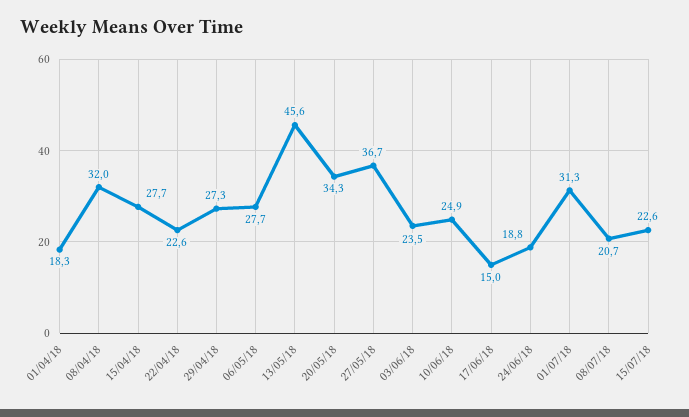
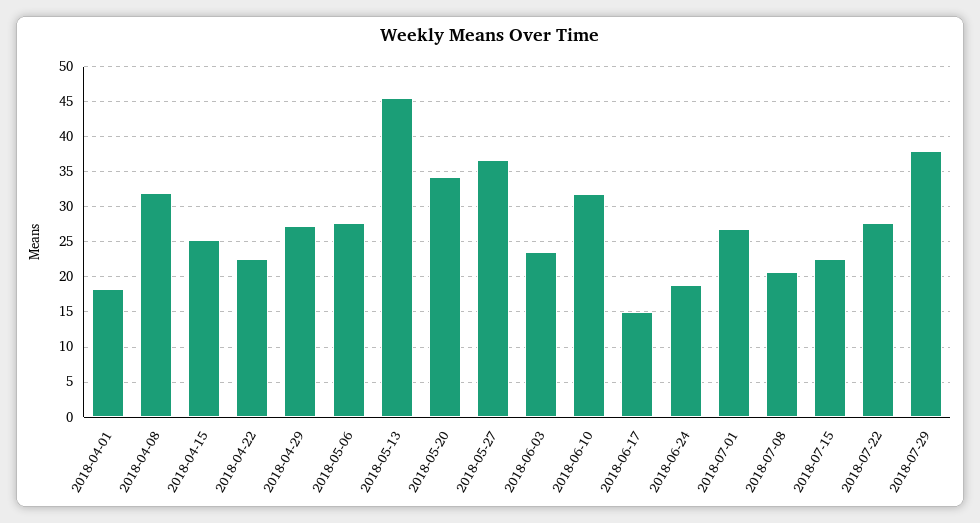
15/04/18: 27.7 -> 25
10/06/18: 24.9 -> 32
01/07/18: 31.3 -> 27
2018-07-22: none -> 28
2018-07-29: none -> 38

